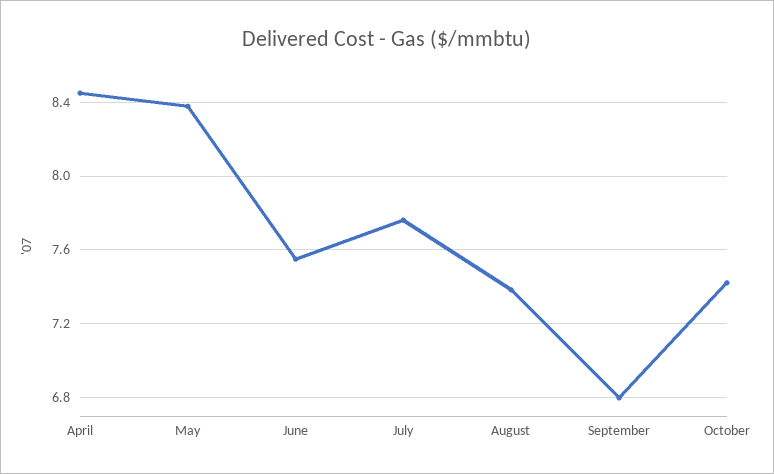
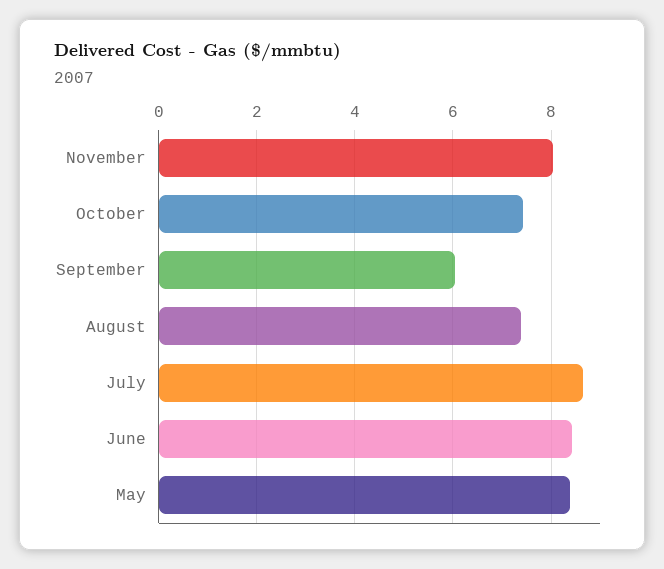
April: 8.45 -> none
June: 7.55 -> 8.4
July: 7.75 -> 8.6
September: 6.8 -> 6
November: none -> 8

